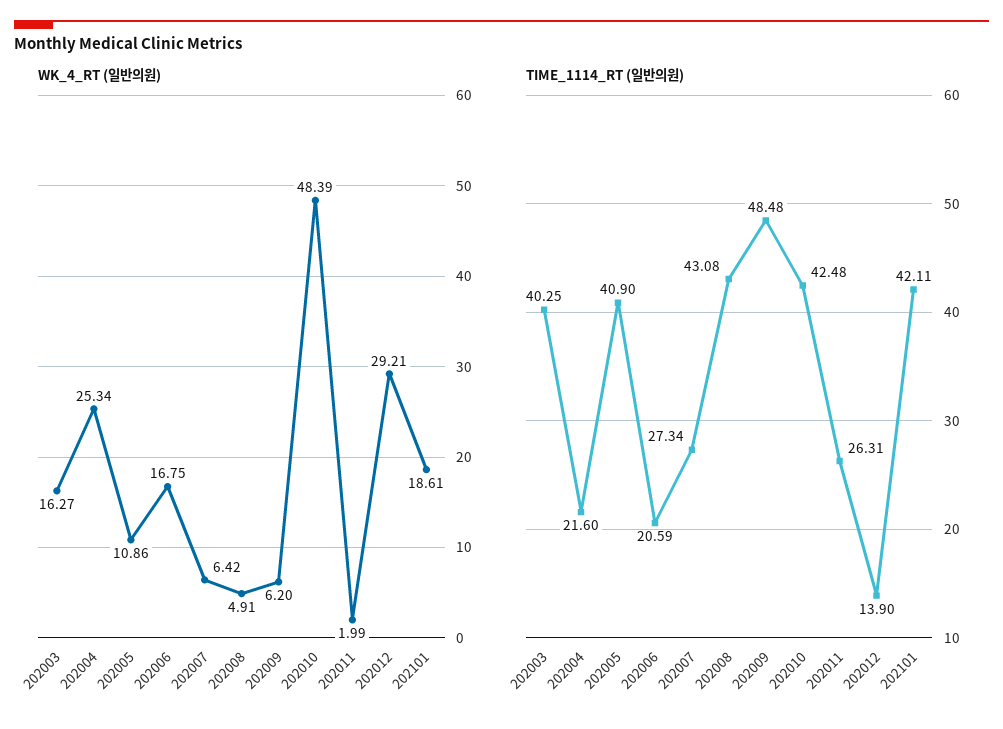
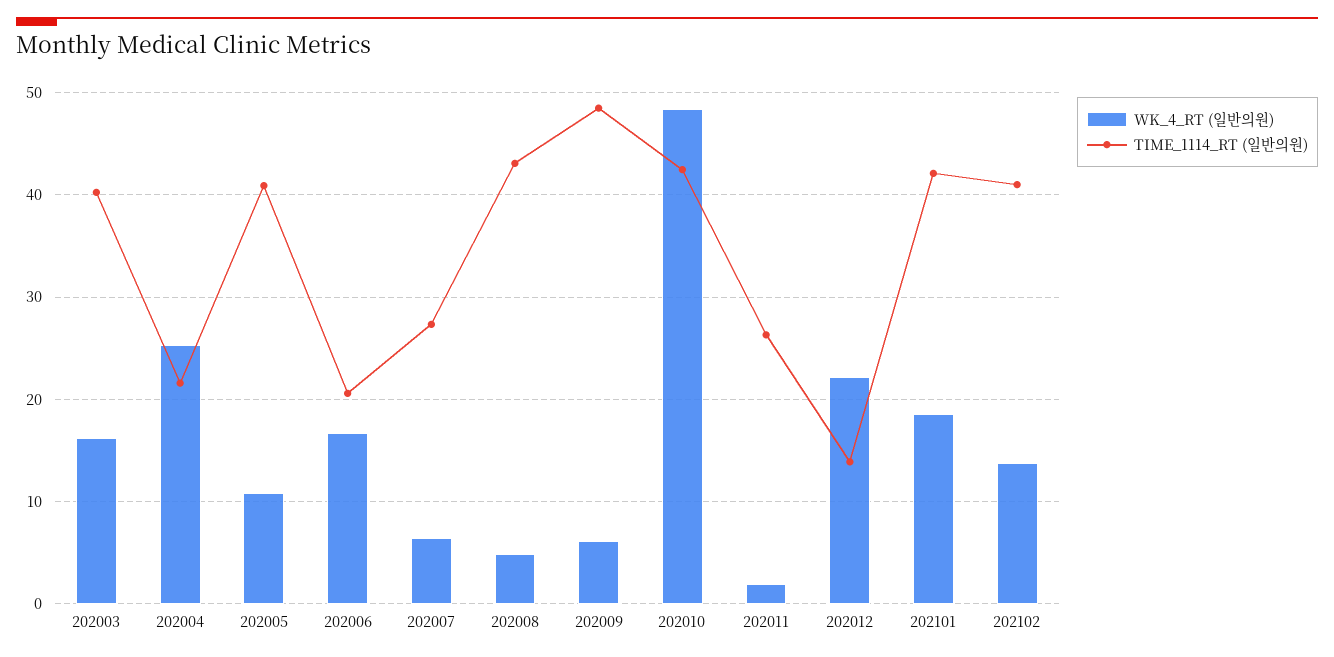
WK_4_RT (일반의원), 202012: 29.21 -> 22
WK_4_RT (일반의원), 202102: none -> 14
TIME_1114_RT (일반의원), 202102: none -> 41

